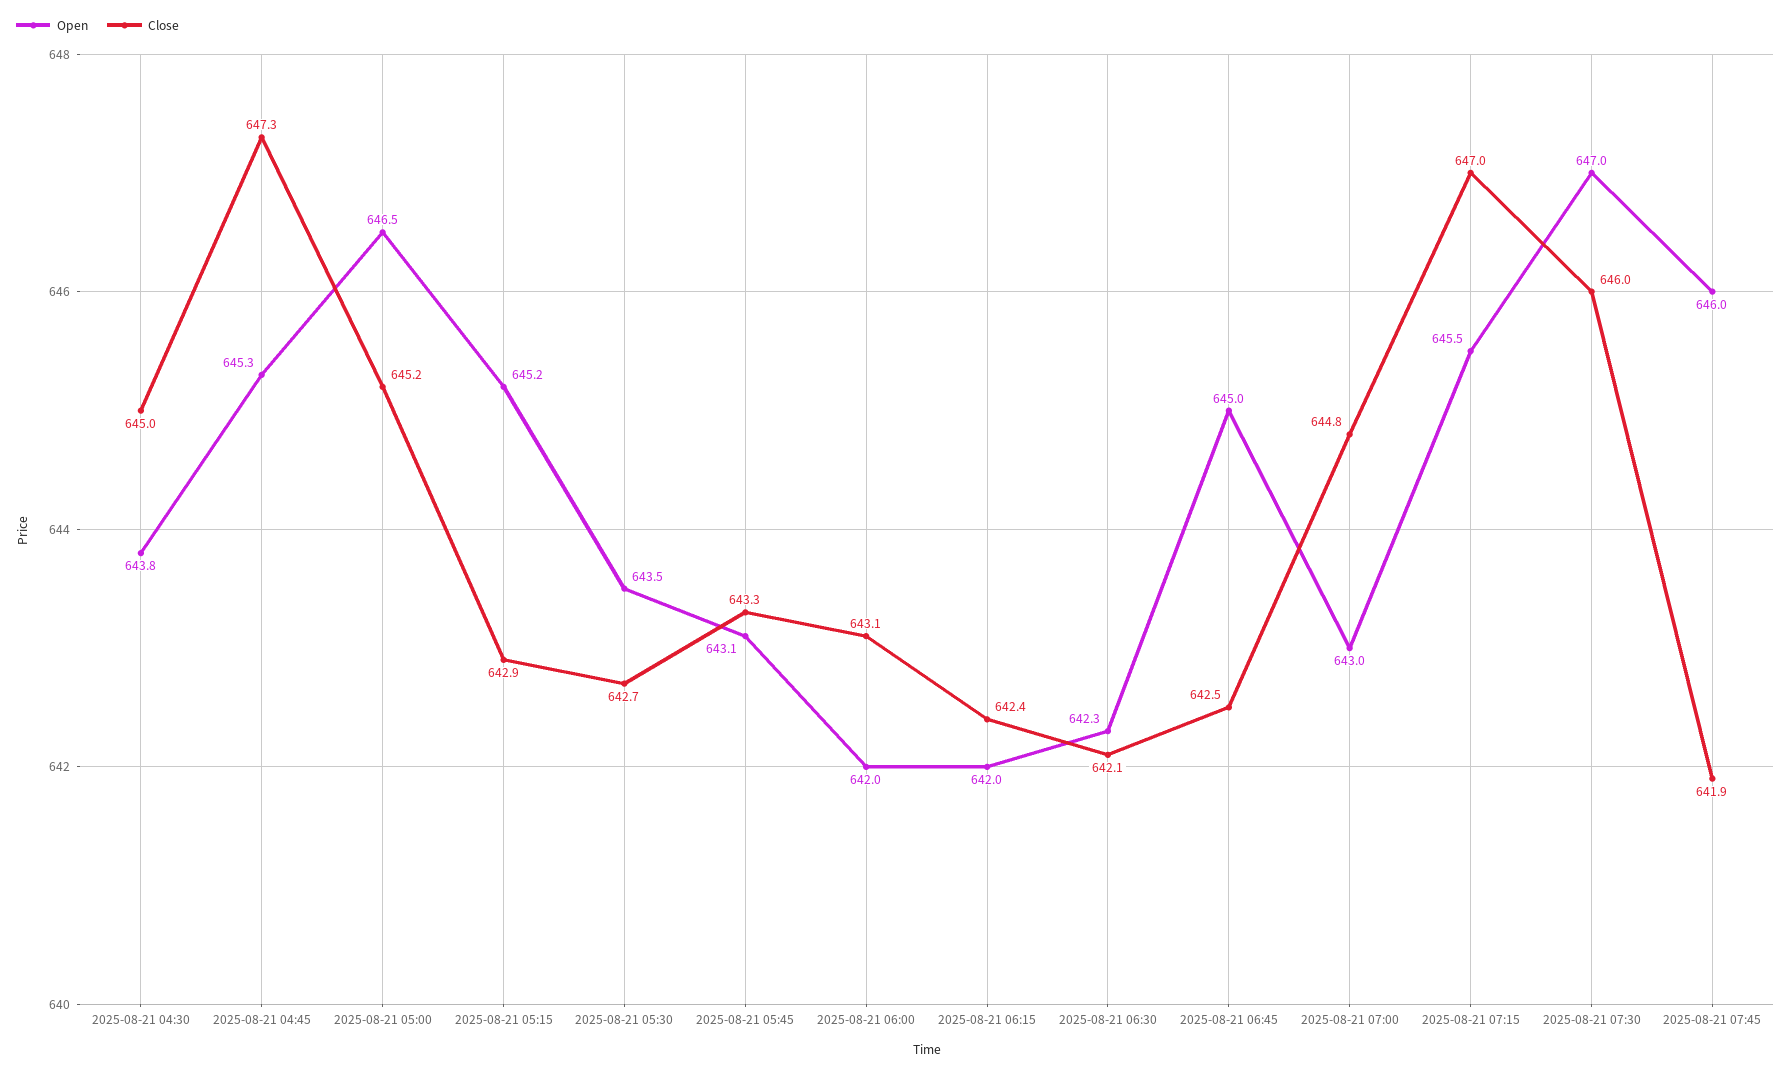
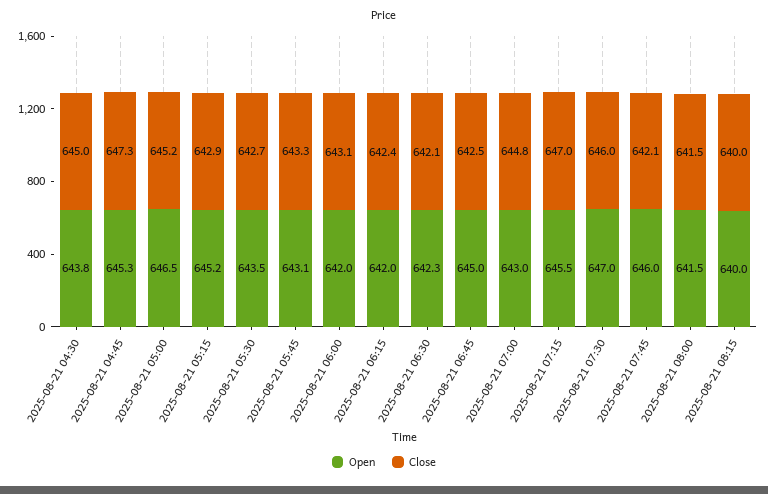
Close, 2025-08-21 07:45: 641.9 -> 642.1
Open, 2025-08-21 08:00: none -> 641.5
Close, 2025-08-21 08:00: none -> 641.5
Open, 2025-08-21 08:15: none -> 640
Close, 2025-08-21 08:15: none -> 640

